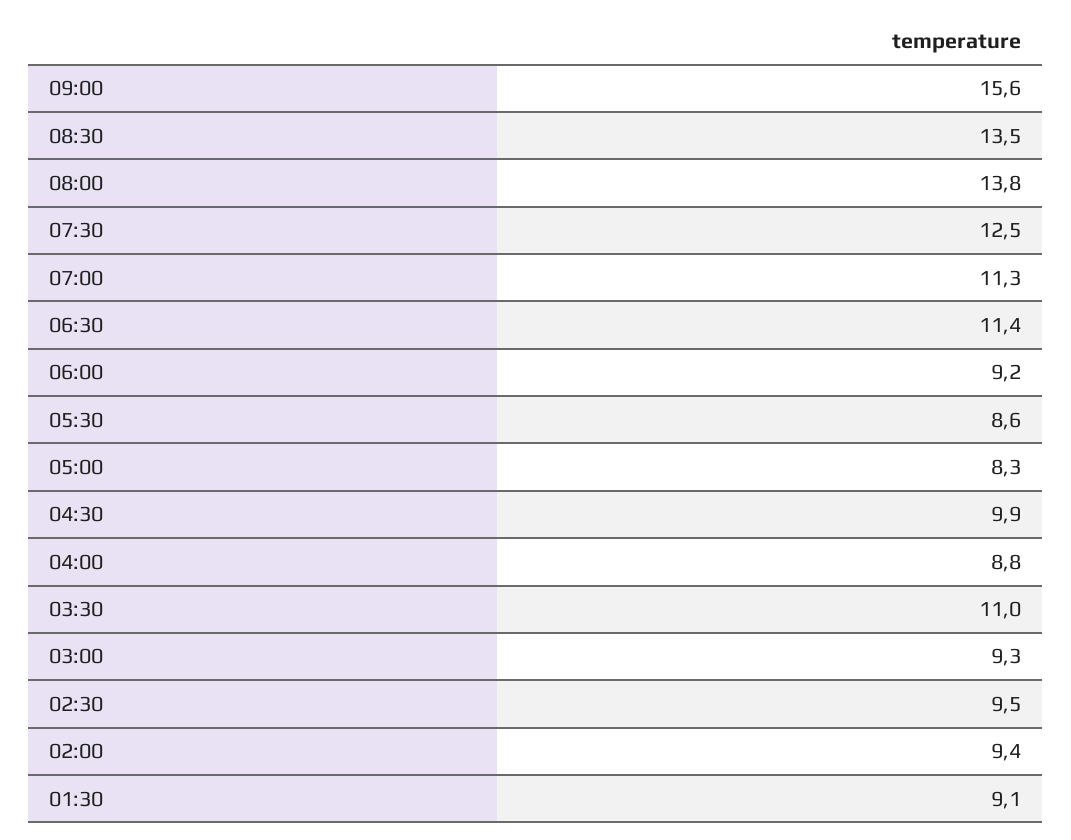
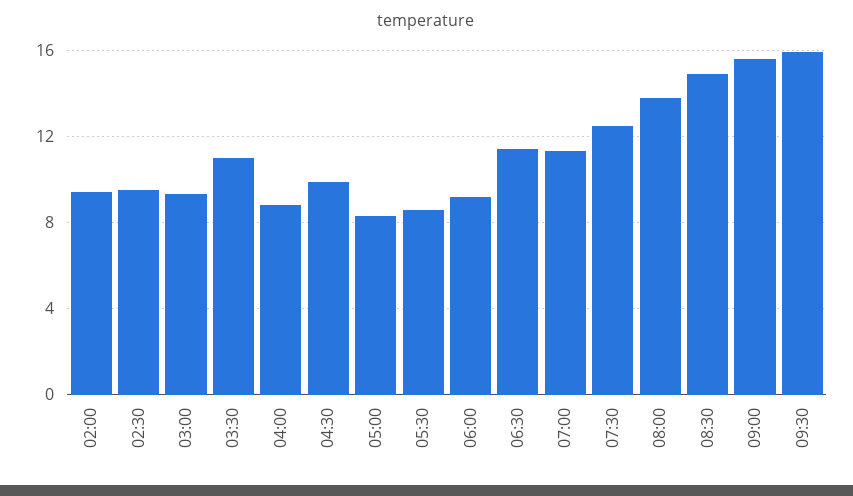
08:30: 13.5 -> 15
01:30: 9.1 -> none
09:30: none -> 16

